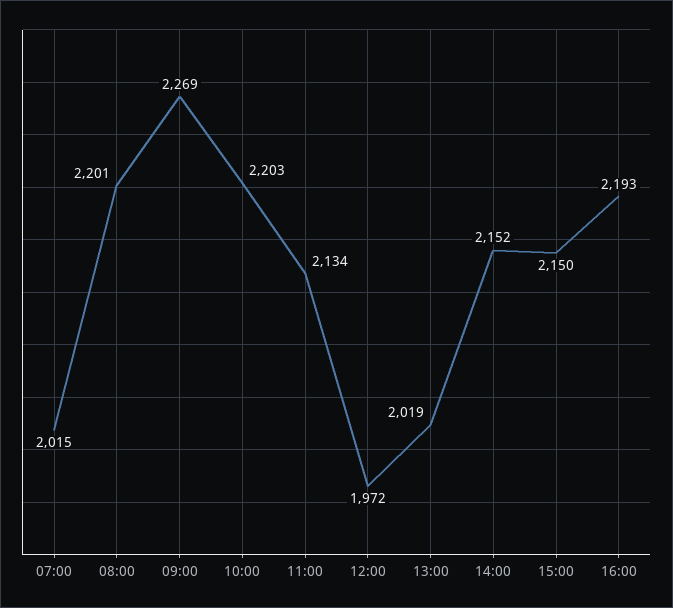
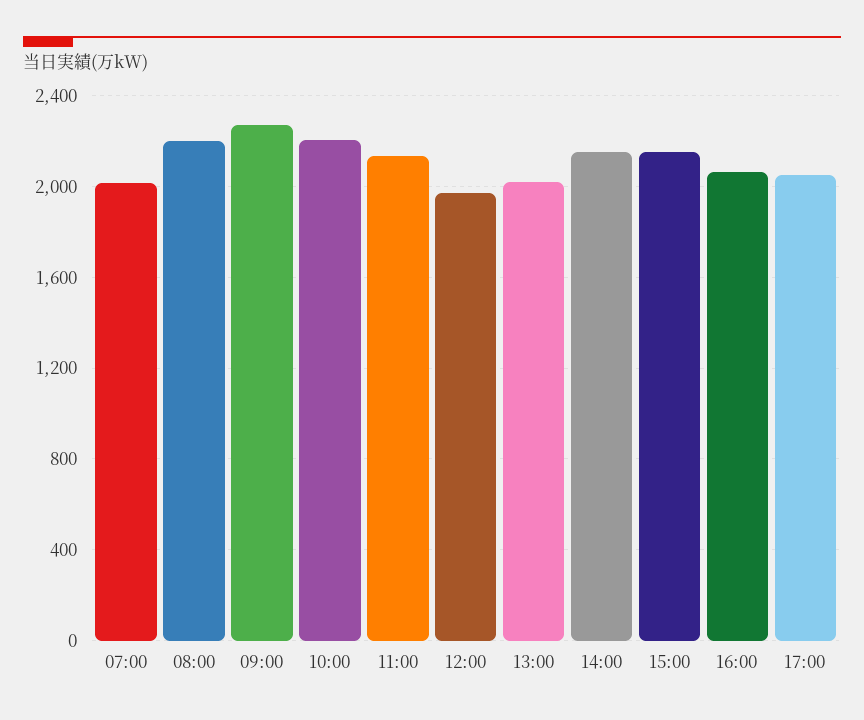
16:00: 2193 -> 2050
17:00: none -> 2050

